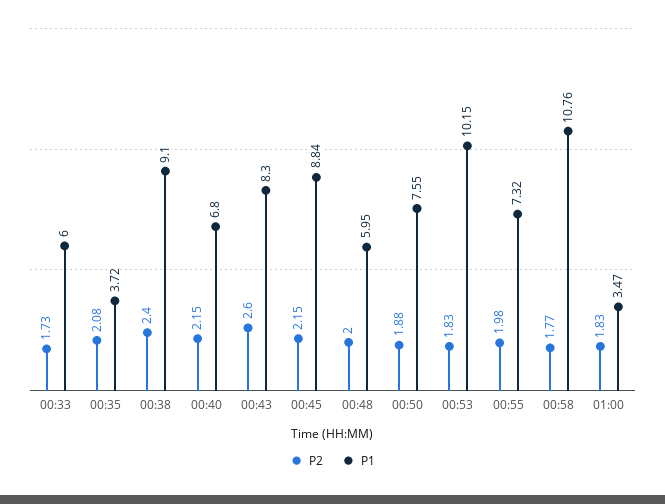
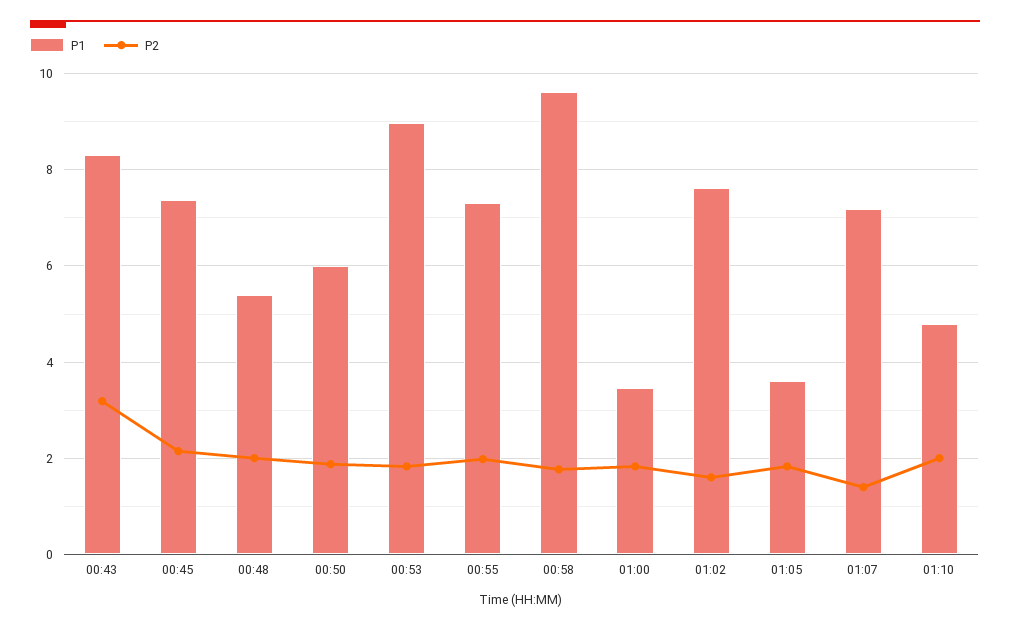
P2, 00:33: 1.73 -> none
P1, 00:33: 6 -> none
P2, 00:35: 2.08 -> none
P1, 00:35: 3.72 -> none
P2, 00:38: 2.4 -> none
P1, 00:38: 9.1 -> none
P2, 00:40: 2.15 -> none
P1, 00:40: 6.8 -> none
P2, 00:43: 2.6 -> 3.2
P1, 00:45: 8.84 -> 7.4
P1, 00:48: 5.95 -> 5.4
P1, 00:50: 7.55 -> 6
P1, 00:53: 10.15 -> 9
P1, 00:58: 10.76 -> 9.6
P1, 01:02: none -> 7.6
P2, 01:02: none -> 1.6
P1, 01:05: none -> 3.6
P2, 01:05: none -> 1.8
P1, 01:07: none -> 7.2
P2, 01:07: none -> 1.4
P1, 01:10: none -> 4.8
P2, 01:10: none -> 2

